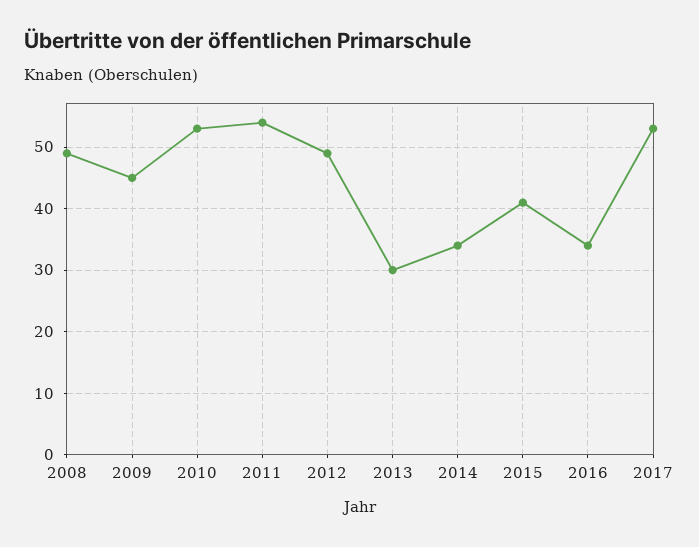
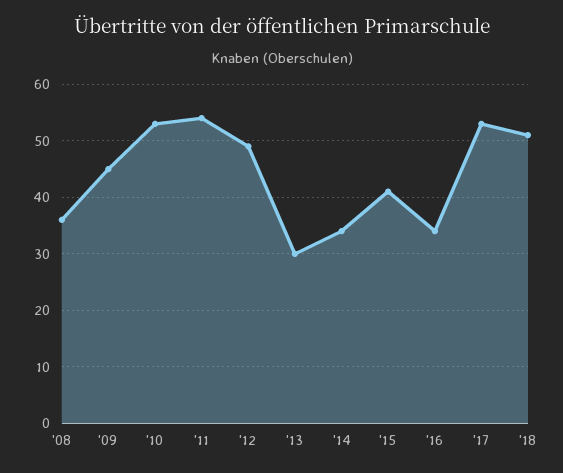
2008: 49 -> 35
'18: none -> 50

